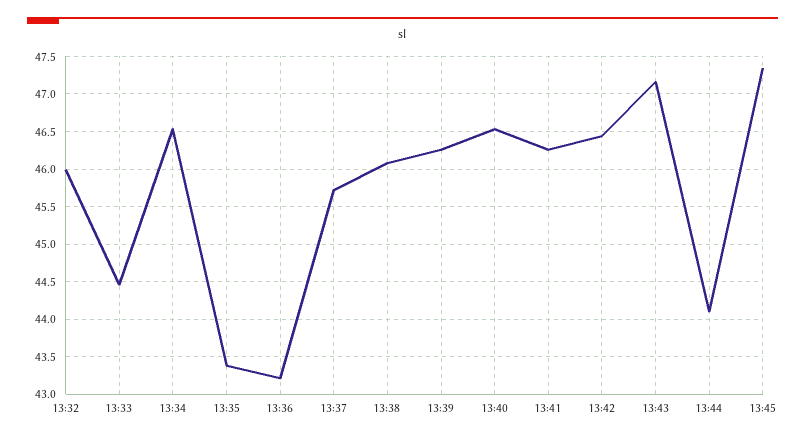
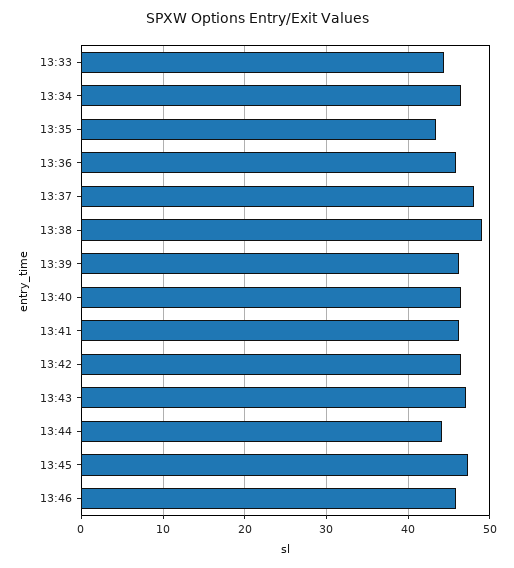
13:32: 46 -> none
13:36: 43.2 -> 46
13:37: 45.7 -> 48
13:38: 46.1 -> 49
13:46: none -> 46

